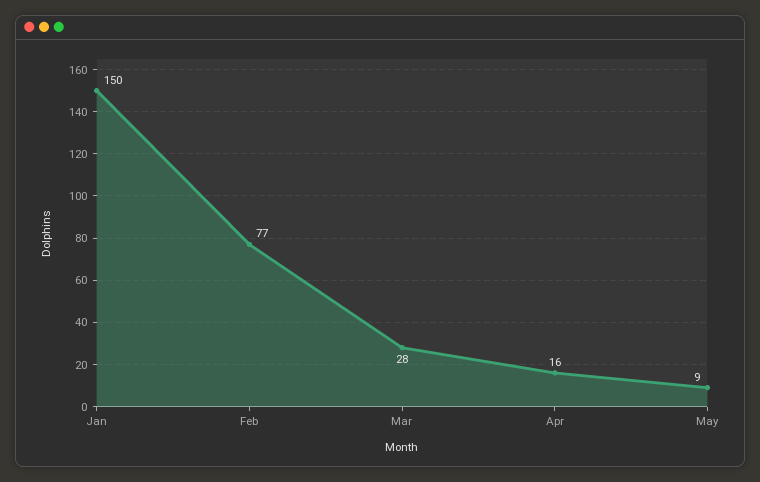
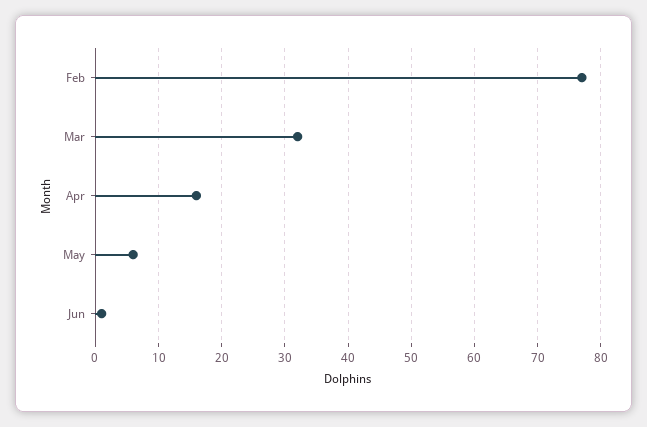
Jan: 150 -> none
Mar: 28 -> 32
May: 9 -> 6
Jun: none -> 1

